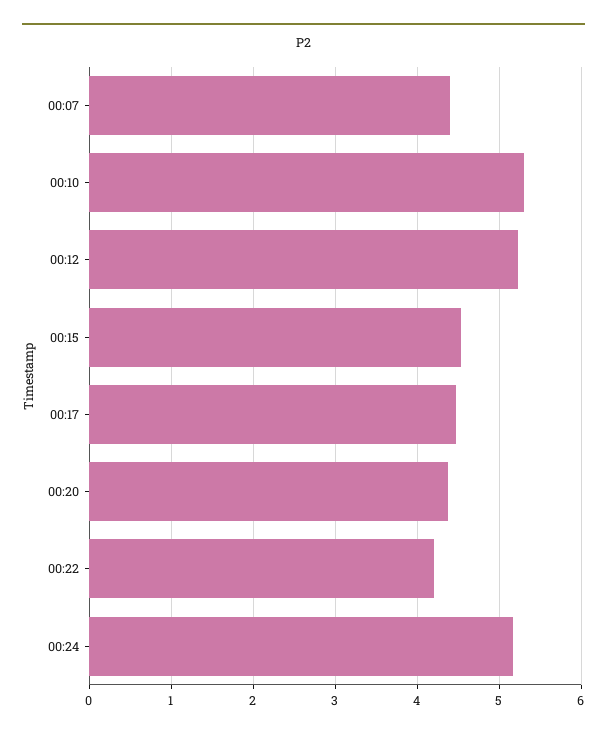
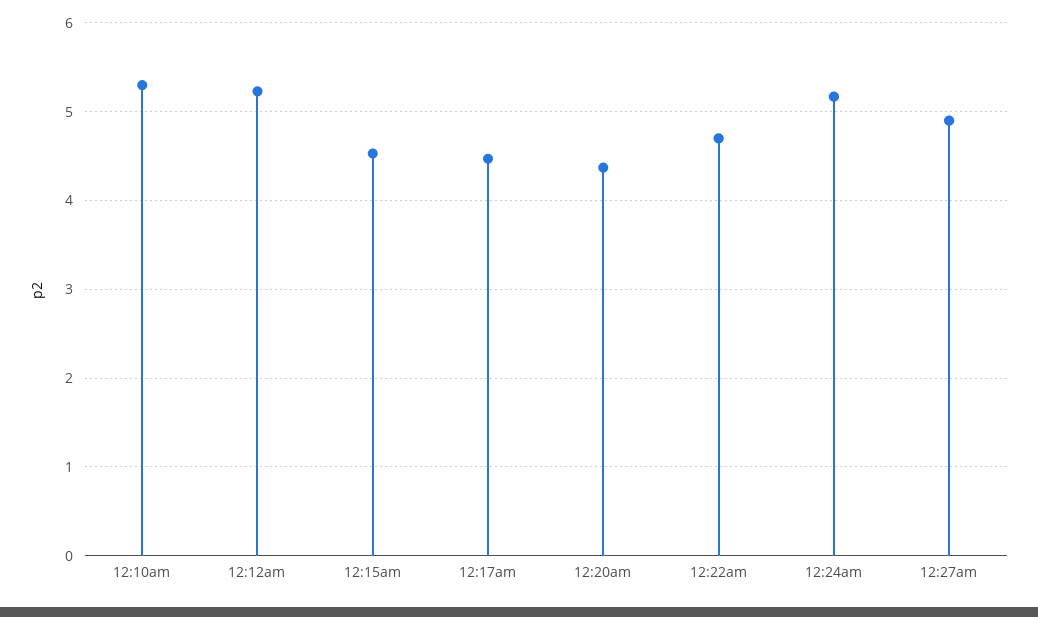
00:07: 4.4 -> none
00:22: 4.2 -> 4.7
12:27am: none -> 4.9

